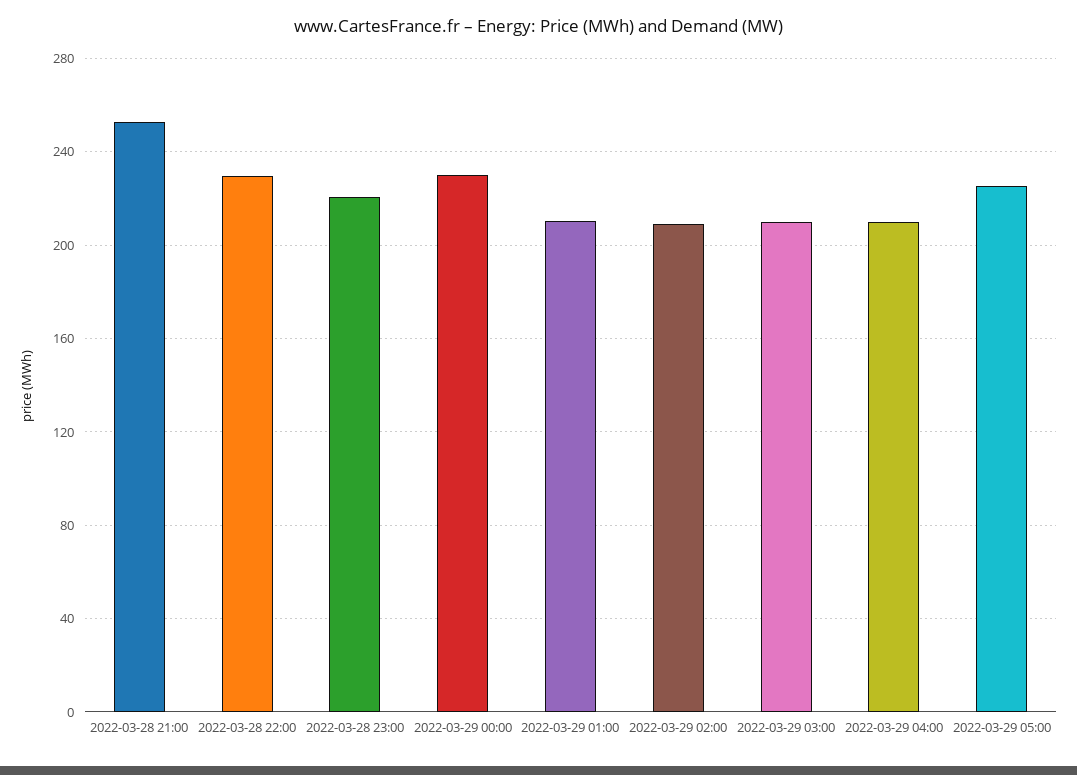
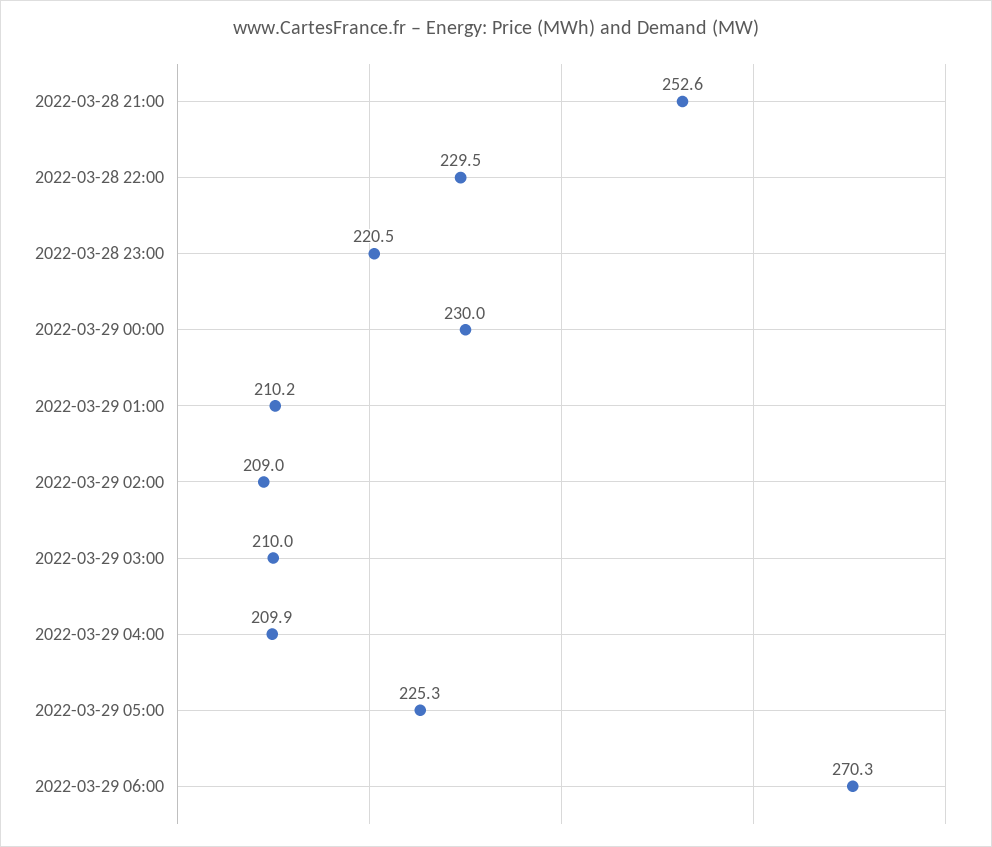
2022-03-29 06:00: none -> 270.3

